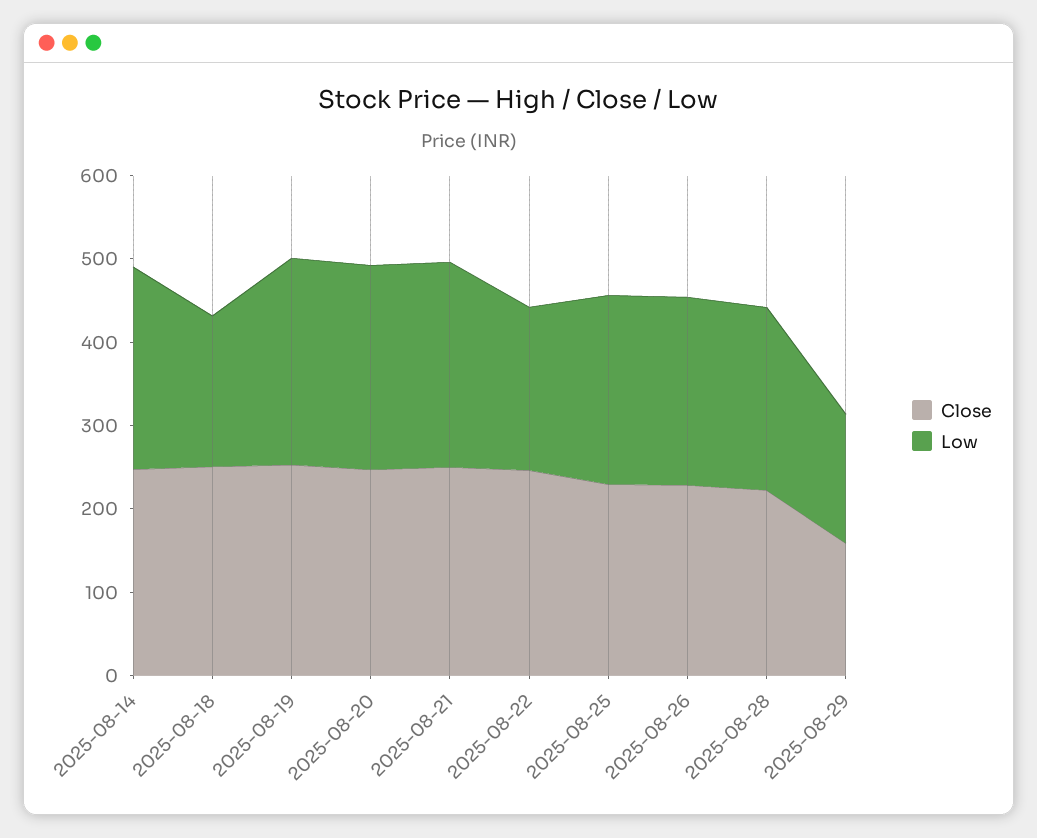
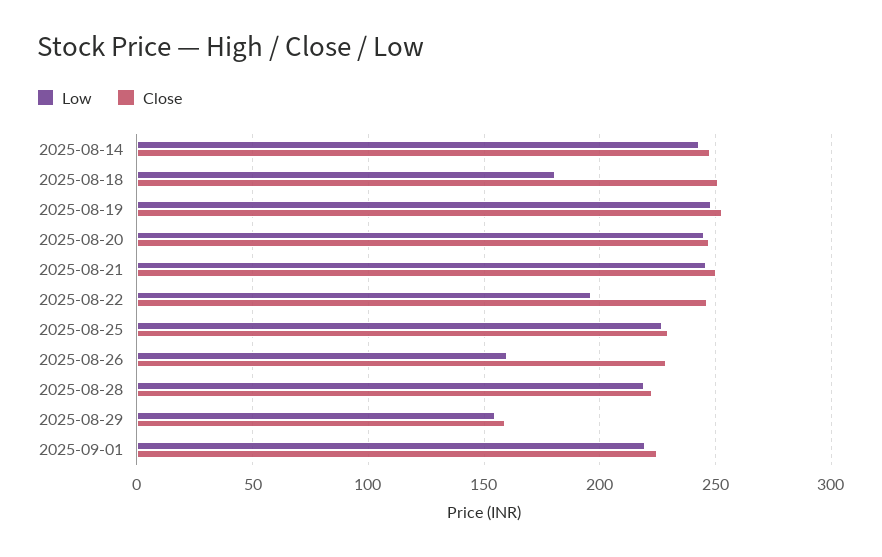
Low, 2025-08-26: 220 -> 160
Low, 2025-09-01: none -> 220
Close, 2025-09-01: none -> 225

